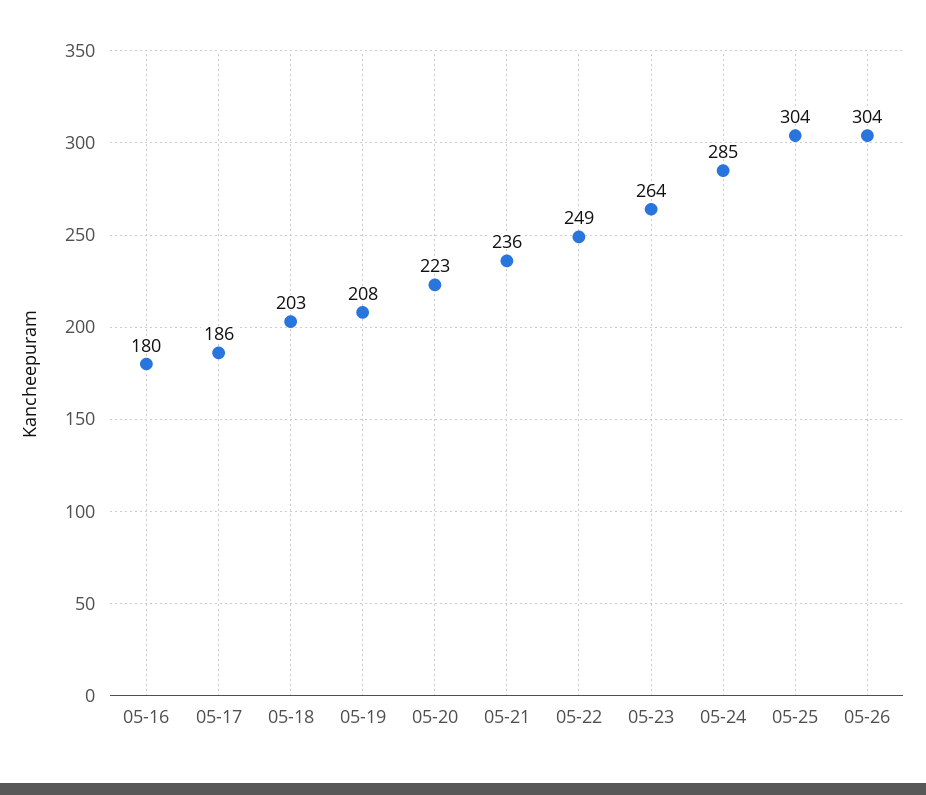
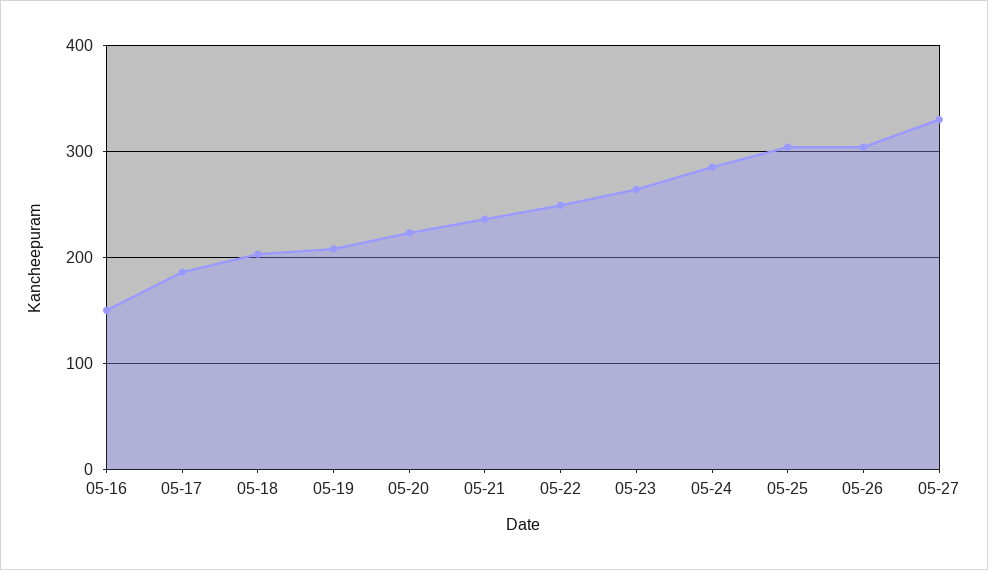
05-16: 180 -> 150
05-27: none -> 330

